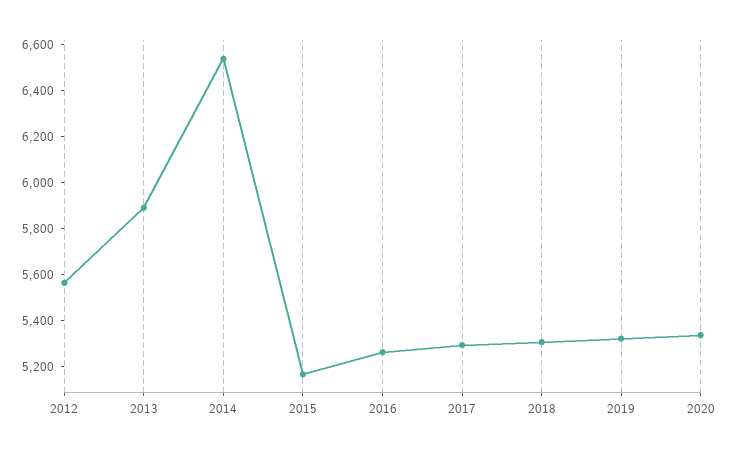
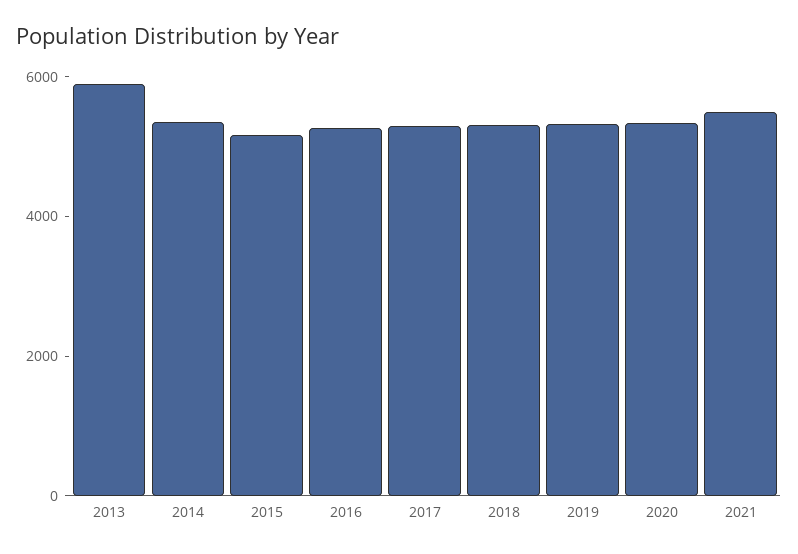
2012: 5550 -> none
2014: 6550 -> 5500
2021: none -> 5500

